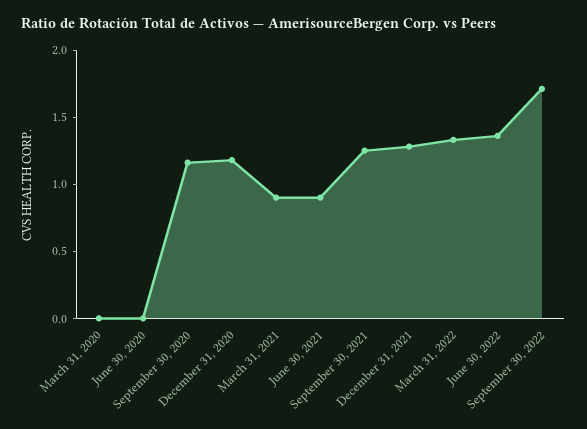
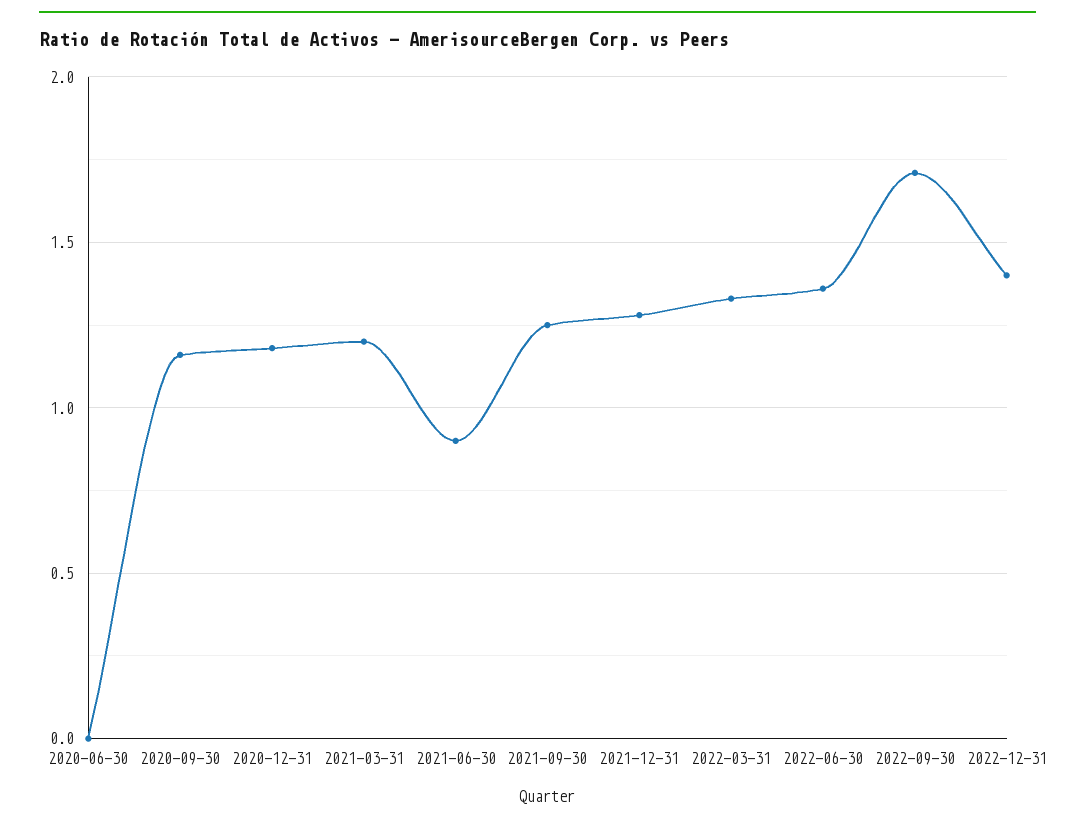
March 31, 2020: 0 -> none
March 31, 2021: 0.9 -> 1.2
2022-12-31: none -> 1.4

